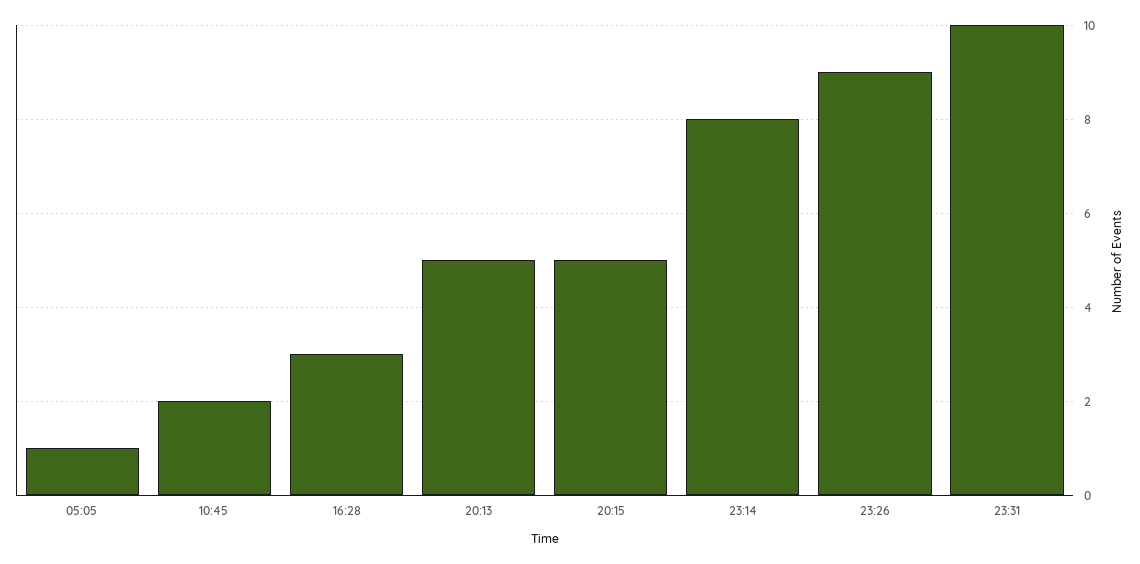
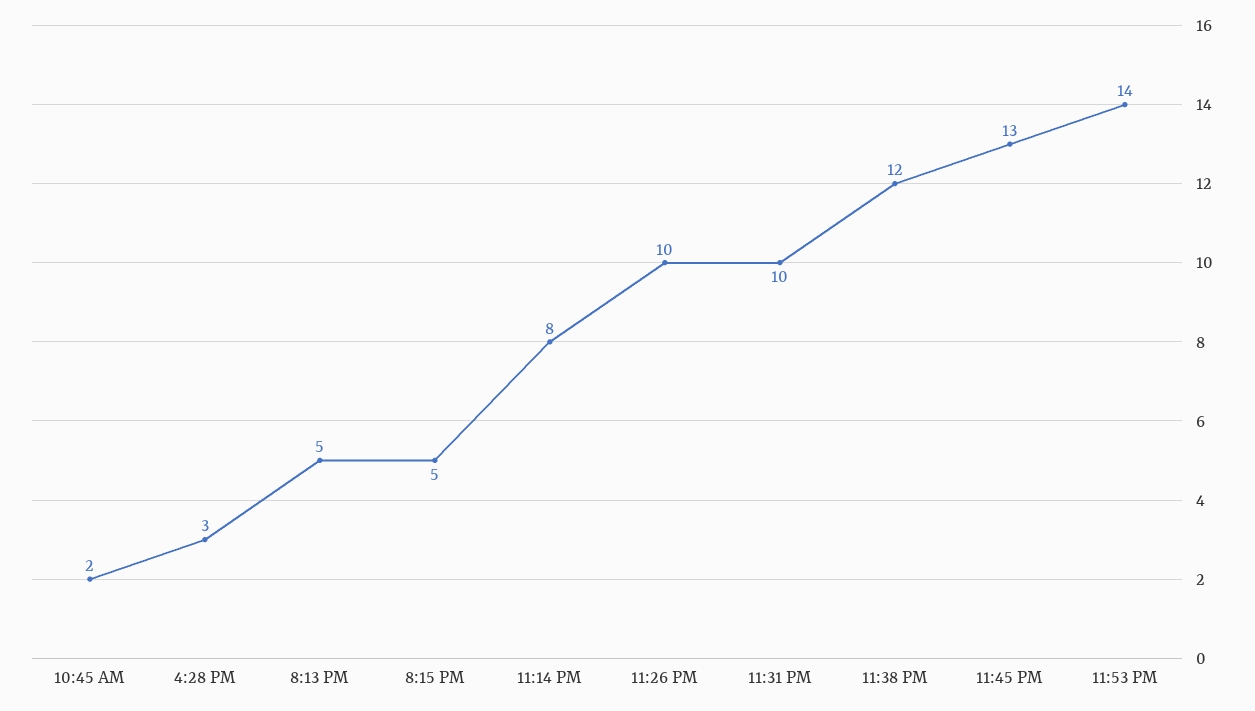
05:05: 1 -> none
23:26: 9 -> 10
11:38 PM: none -> 12
11:45 PM: none -> 13
11:53 PM: none -> 14

